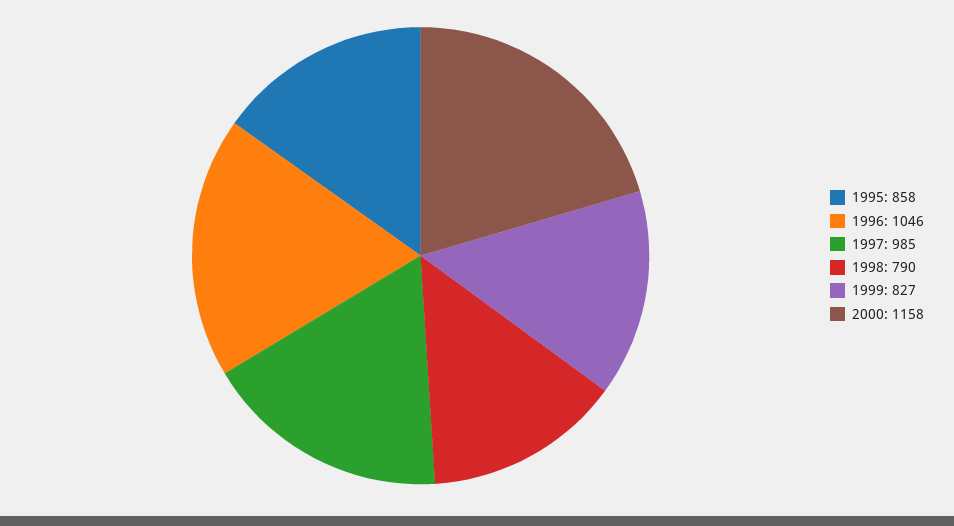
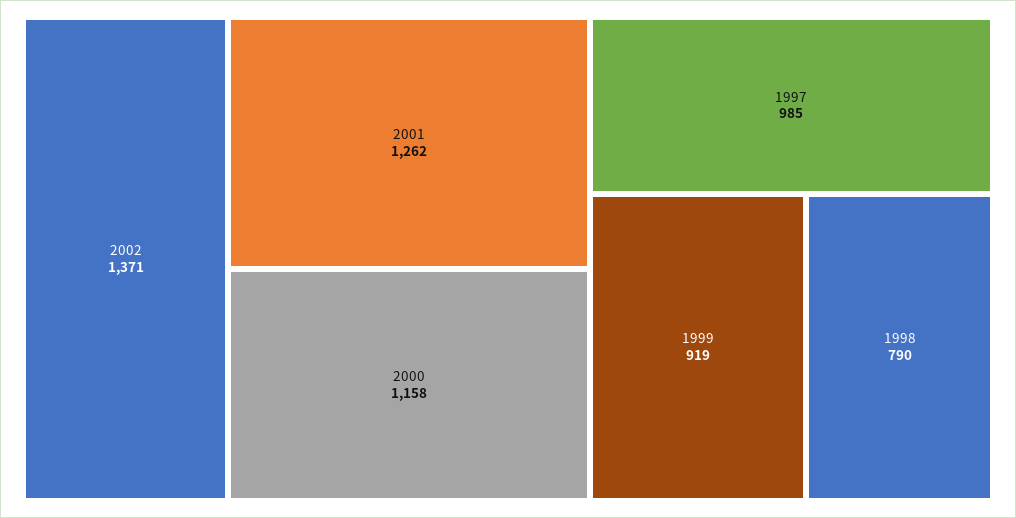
1995: 858 -> none
1996: 1046 -> none
1999: 827 -> 919
2002: none -> 1371
2001: none -> 1262

